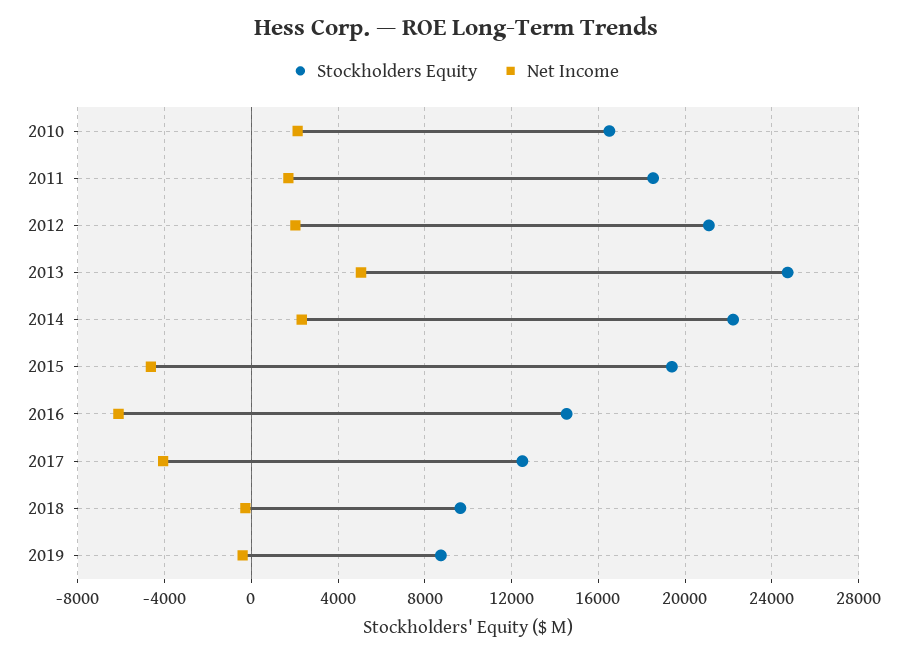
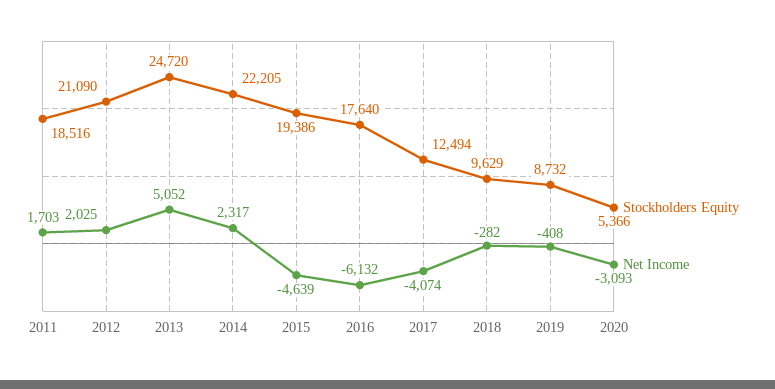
Stockholders Equity, 2010: 16500 -> none
Net Income, 2010: 2000 -> none
Stockholders Equity, 2016: 14500 -> 17640
Stockholders Equity, 2020: none -> 5366
Net Income, 2020: none -> -3093

